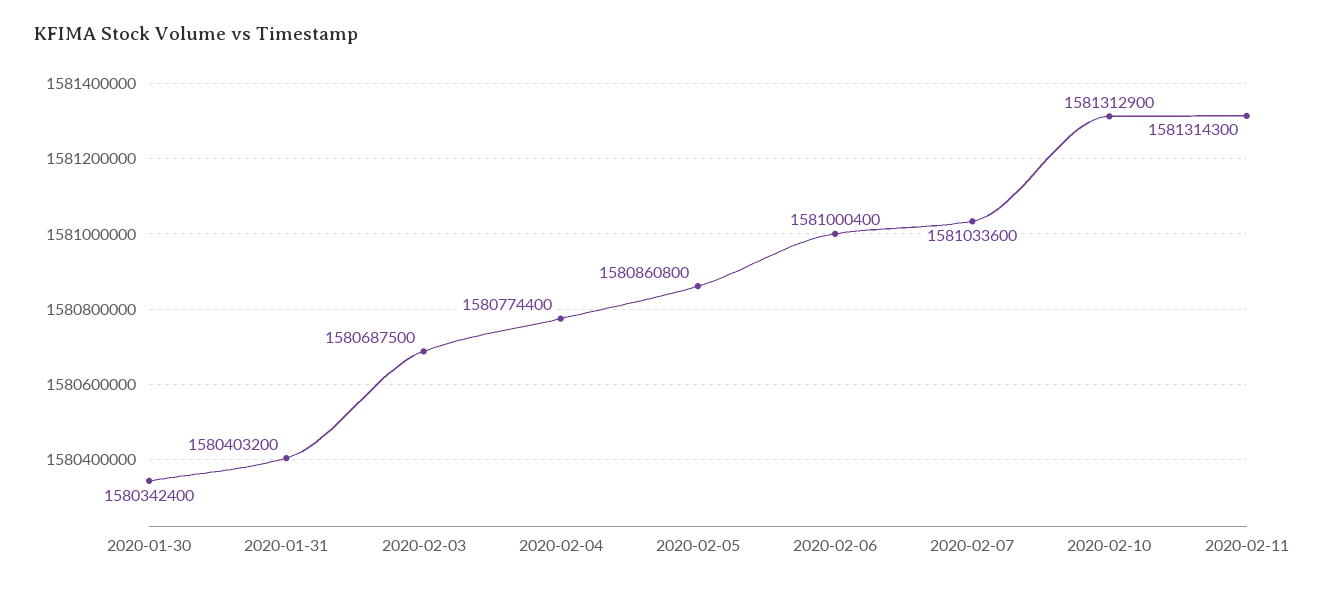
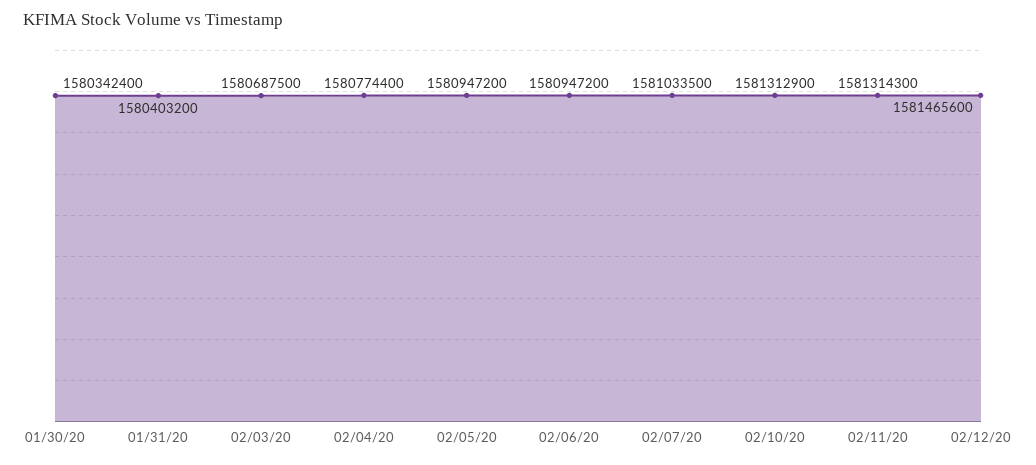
2020-02-05: 1580860800 -> 1580947200
2020-02-06: 1581000400 -> 1580947200
2020-02-07: 1581033600 -> 1581033500
02/12/20: none -> 1581465600

